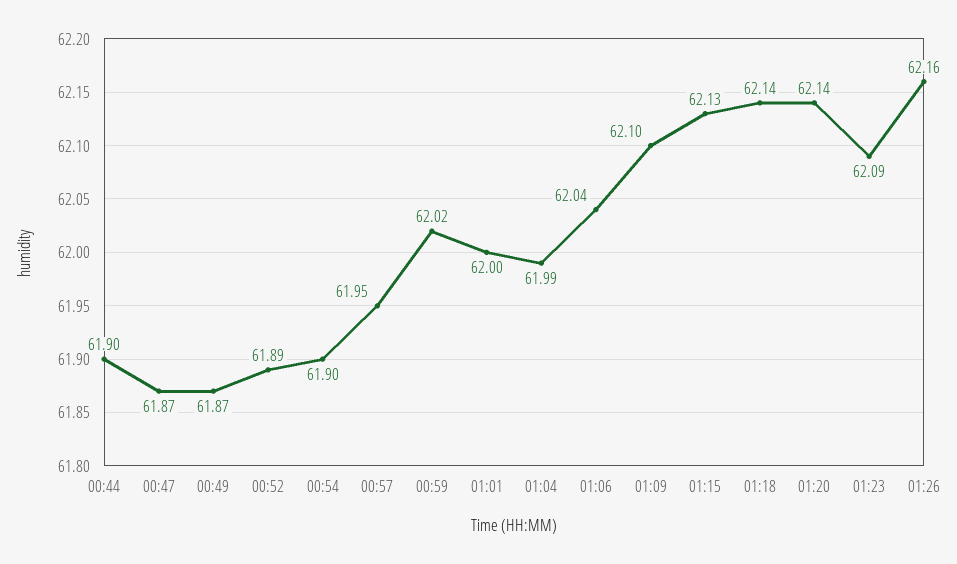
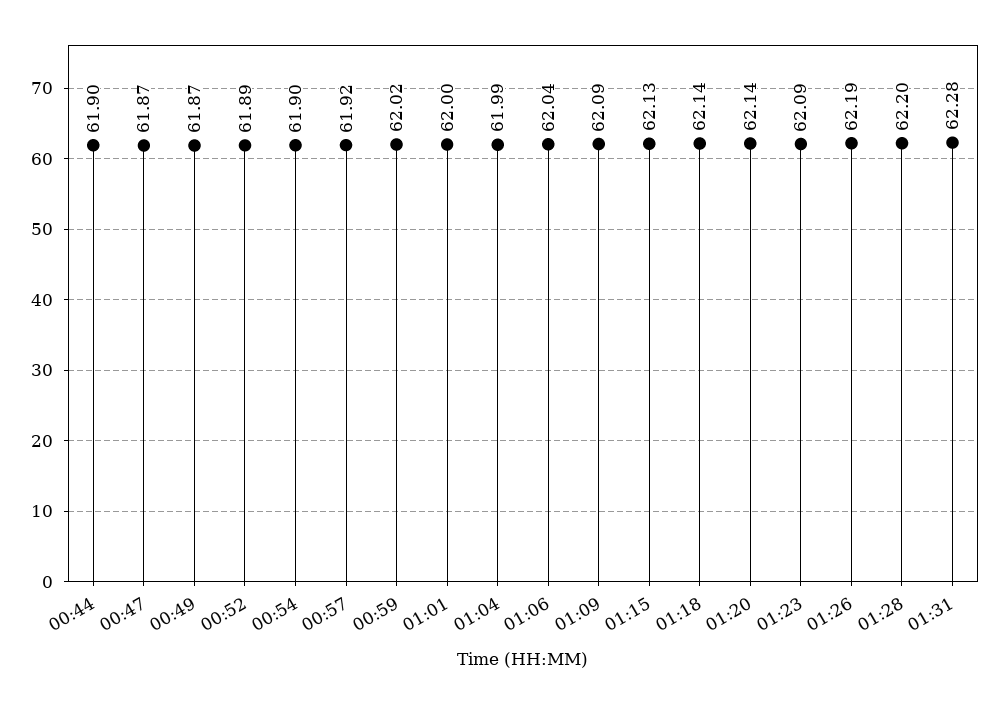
00:57: 61.95 -> 61.92
01:09: 62.1 -> 62.09
01:26: 62.16 -> 62.19
01:28: none -> 62.2
01:31: none -> 62.28

